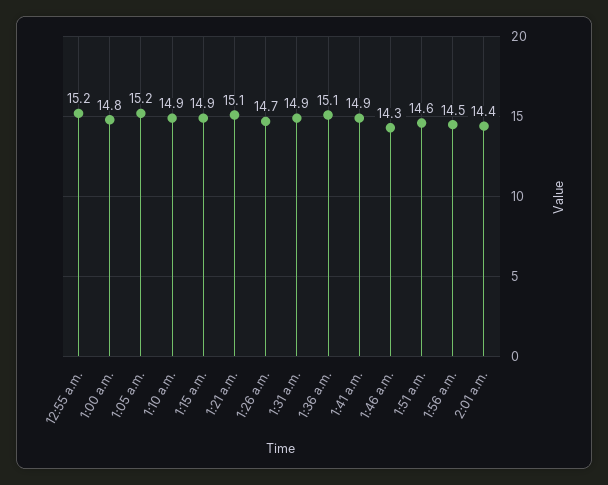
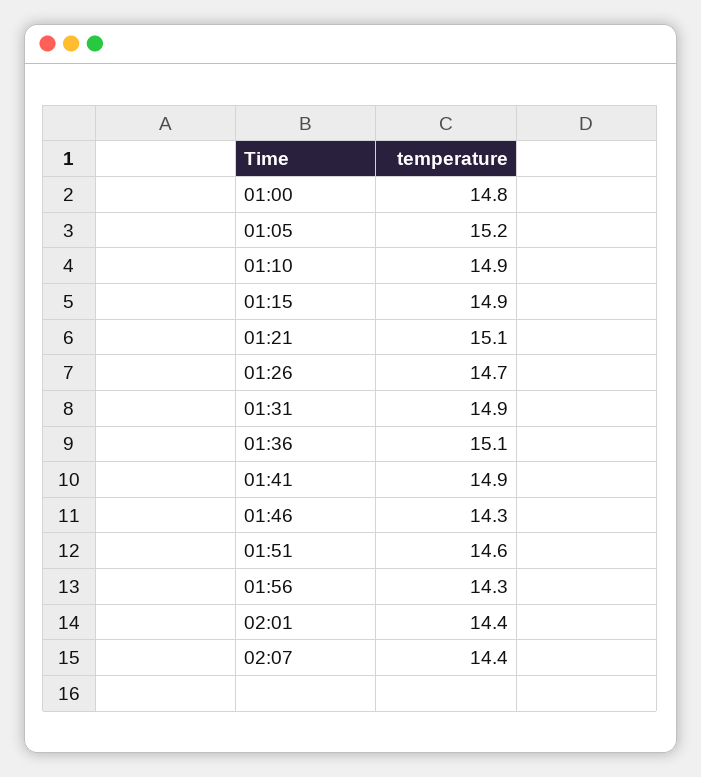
12:55 a.m.: 15.2 -> none
1:56 a.m.: 14.5 -> 14.3
02:07: none -> 14.4

